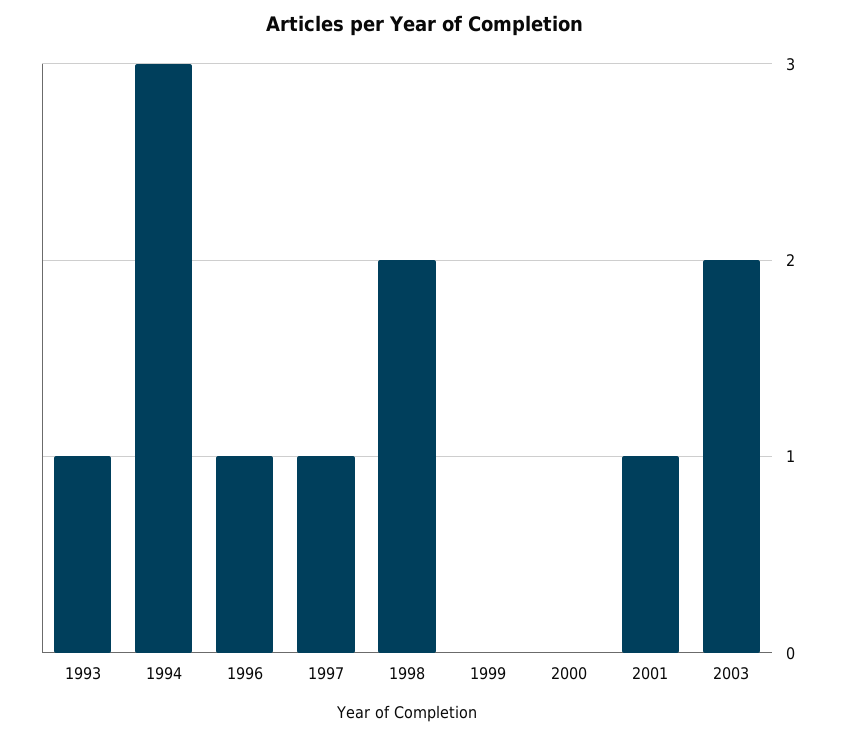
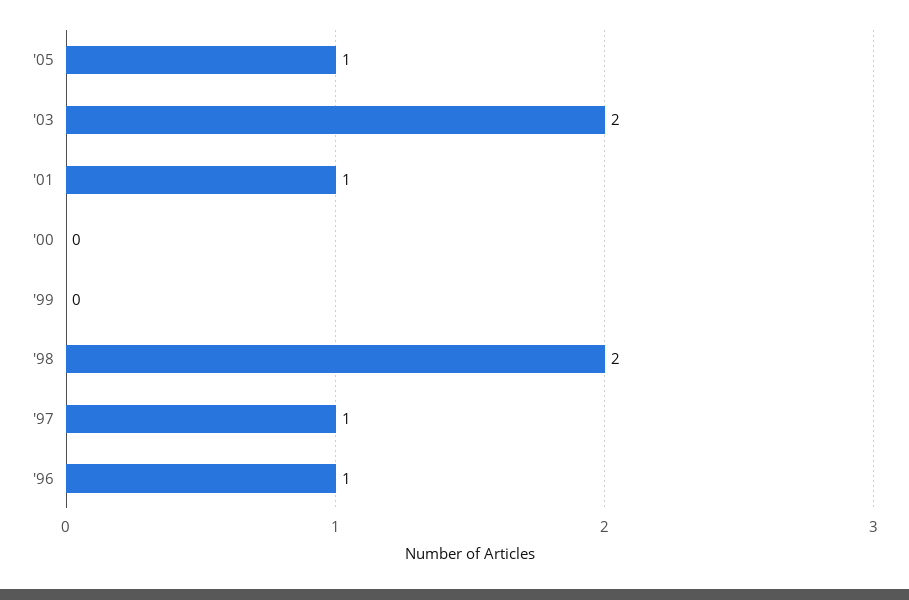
1993: 1 -> none
1994: 3 -> none
'05: none -> 1

